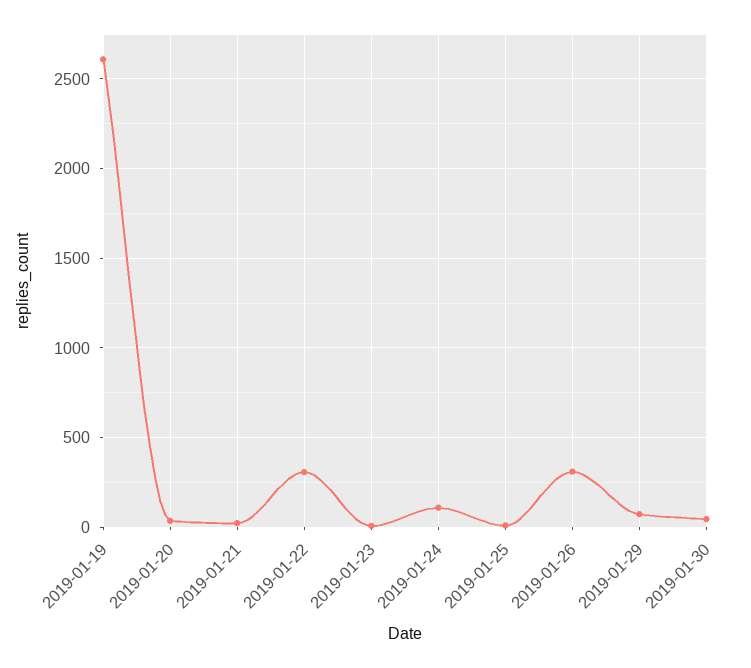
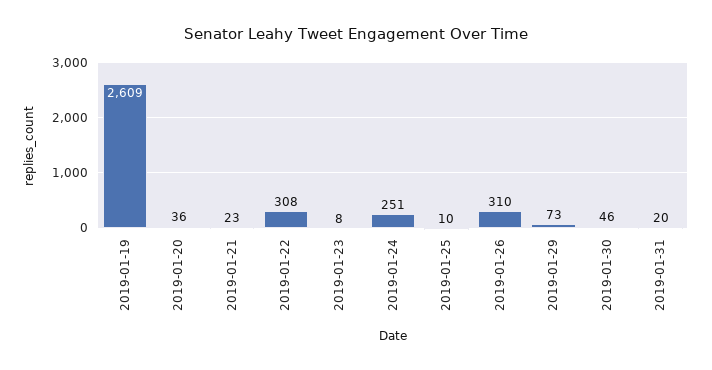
2019-01-24: 100 -> 251
2019-01-31: none -> 20

